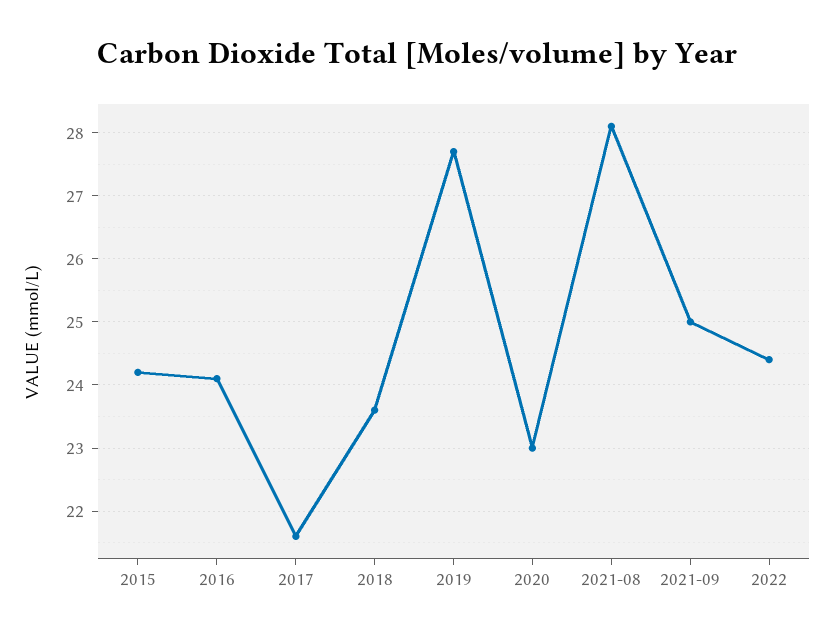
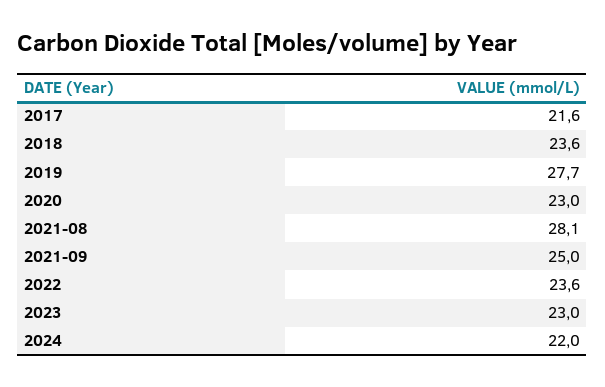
2015: 24.2 -> none
2016: 24.1 -> none
2022: 24.4 -> 23.6
2023: none -> 23
2024: none -> 22

